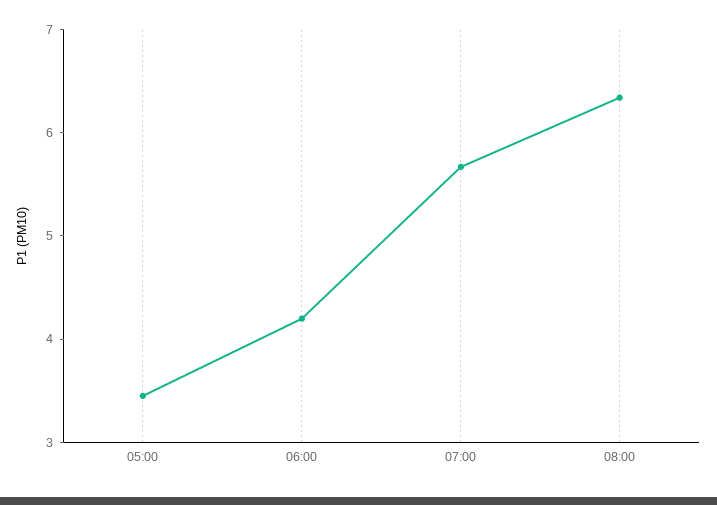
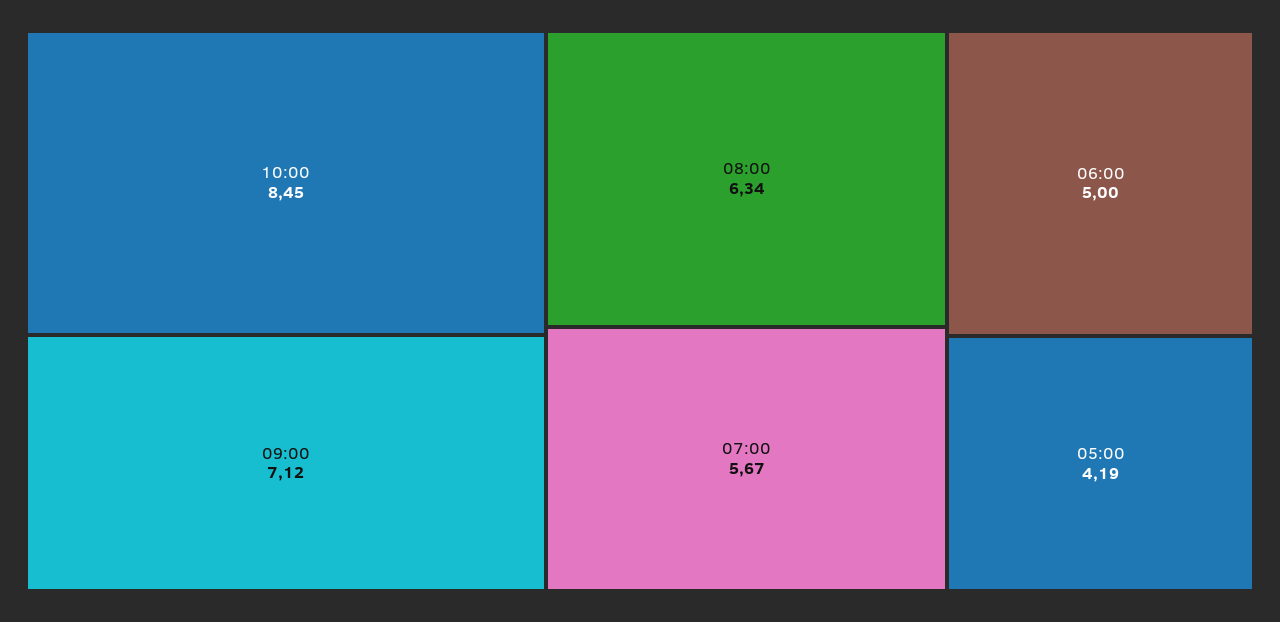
05:00: 3.4 -> 4.19
06:00: 4.2 -> 5
10:00: none -> 8.45
09:00: none -> 7.12

